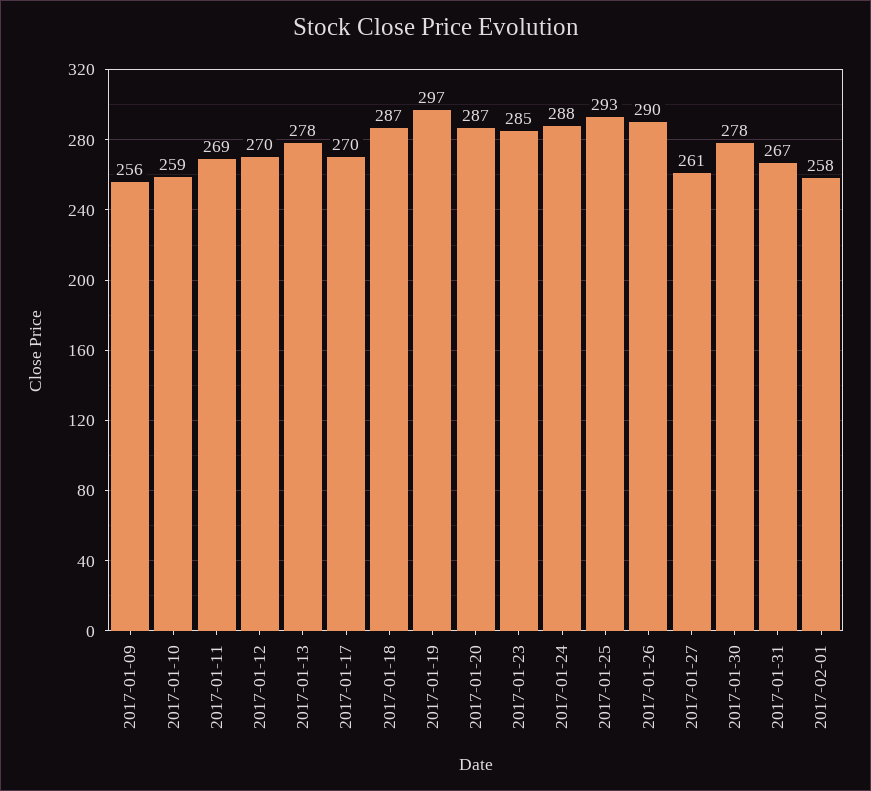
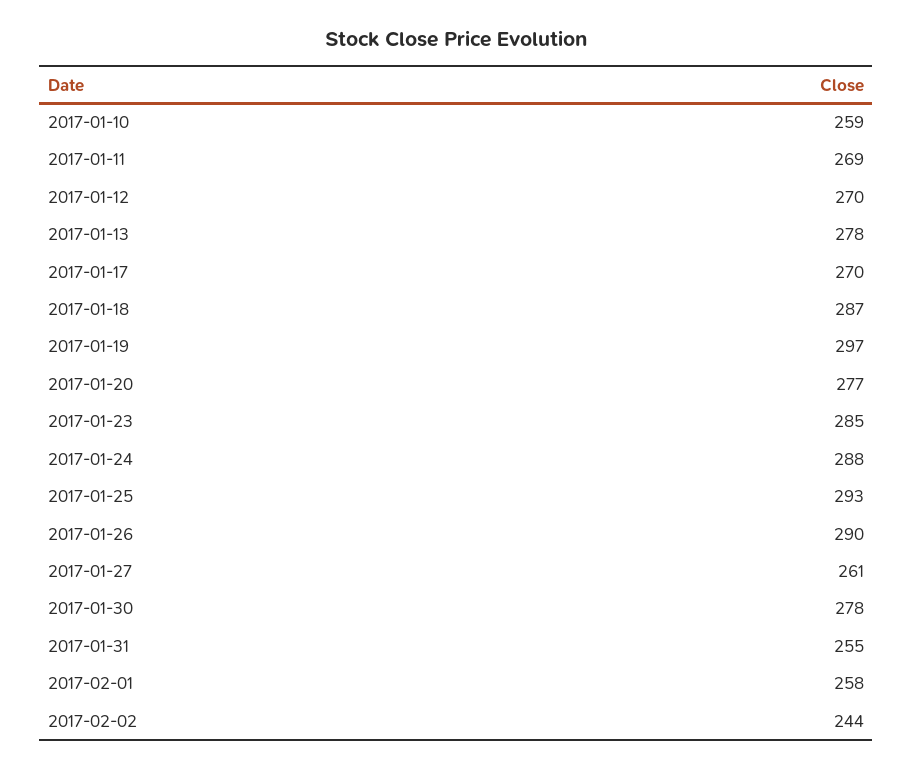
2017-01-09: 256 -> none
2017-01-20: 287 -> 277
2017-01-31: 267 -> 255
2017-02-02: none -> 244

